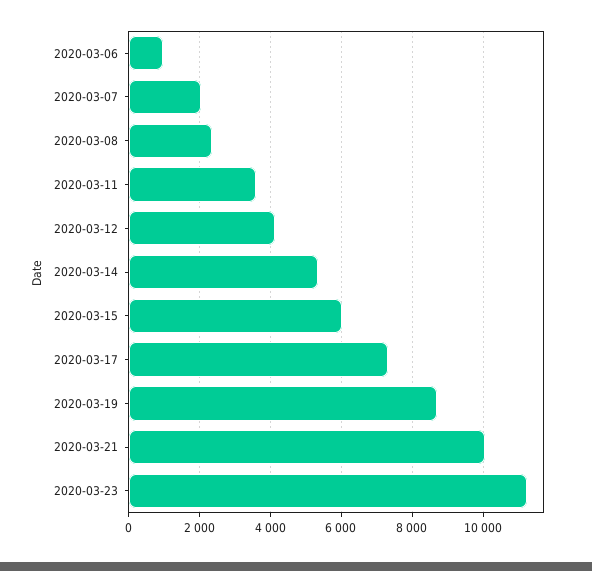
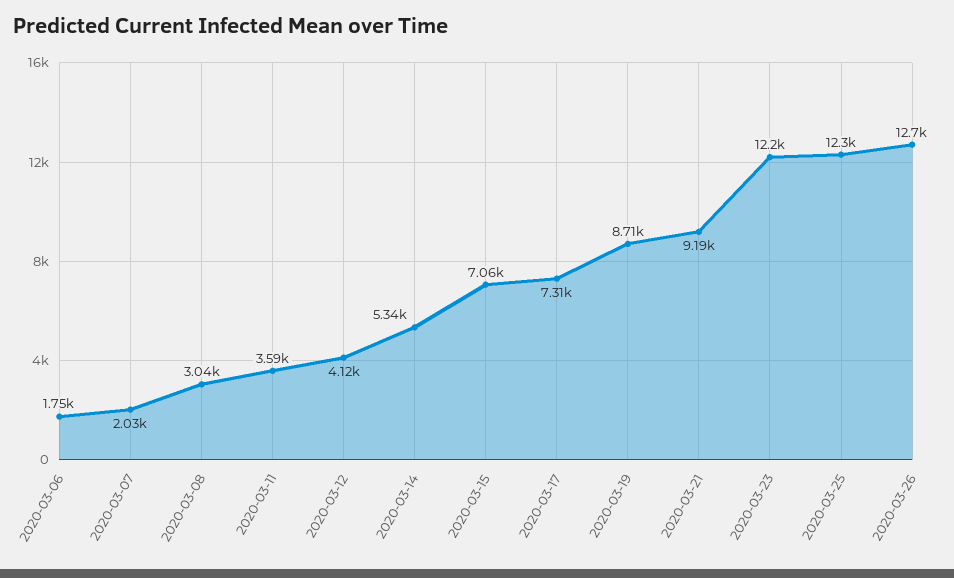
2020-03-06: 1000 -> 1750
2020-03-08: 2400 -> 3040
2020-03-15: 6000 -> 7060
2020-03-21: 10000 -> 9190
2020-03-23: 11200 -> 12200
2020-03-25: none -> 12300
2020-03-26: none -> 12700

